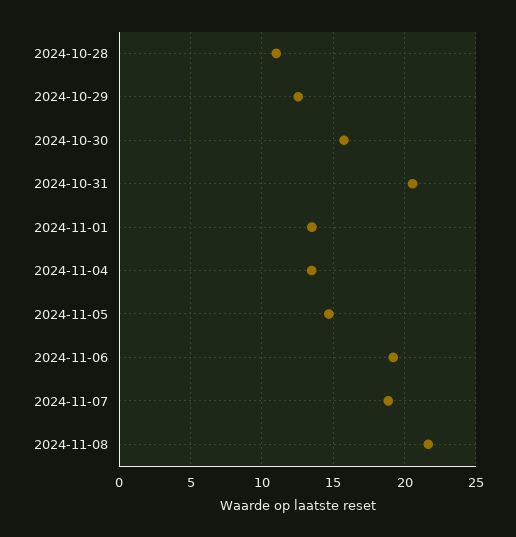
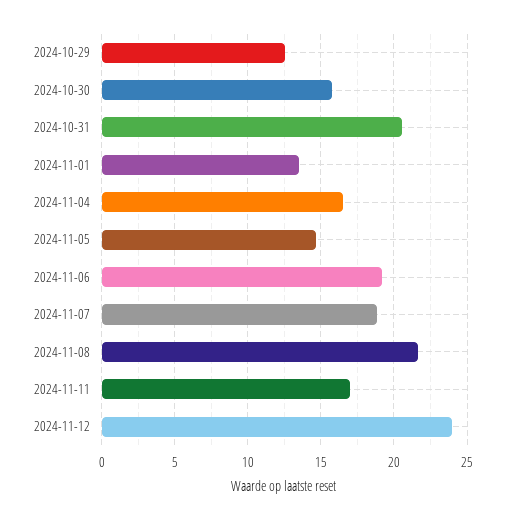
2024-10-28: 11 -> none
2024-11-04: 13.5 -> 16.5
2024-11-11: none -> 17
2024-11-12: none -> 24

